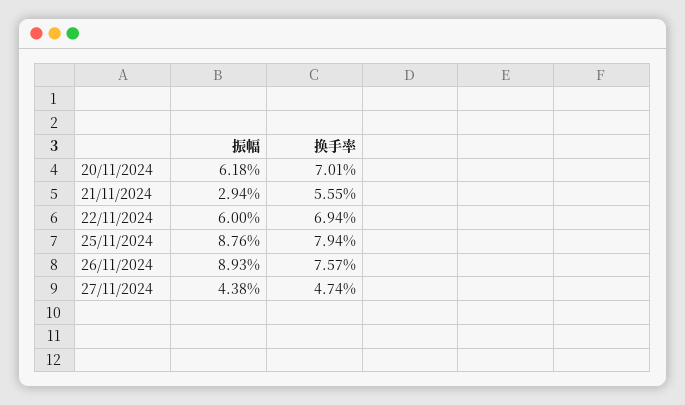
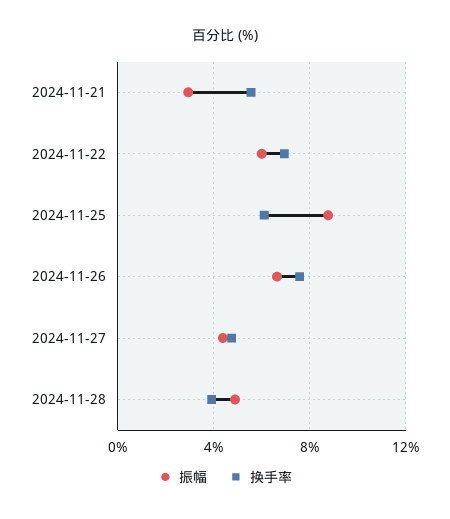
振幅, 20/11/2024: 6.18 -> none
换手率, 20/11/2024: 7.01 -> none
换手率, 25/11/2024: 7.94 -> 6
振幅, 26/11/2024: 8.93 -> 6.5
振幅, 2024-11-28: none -> 5
换手率, 2024-11-28: none -> 4

